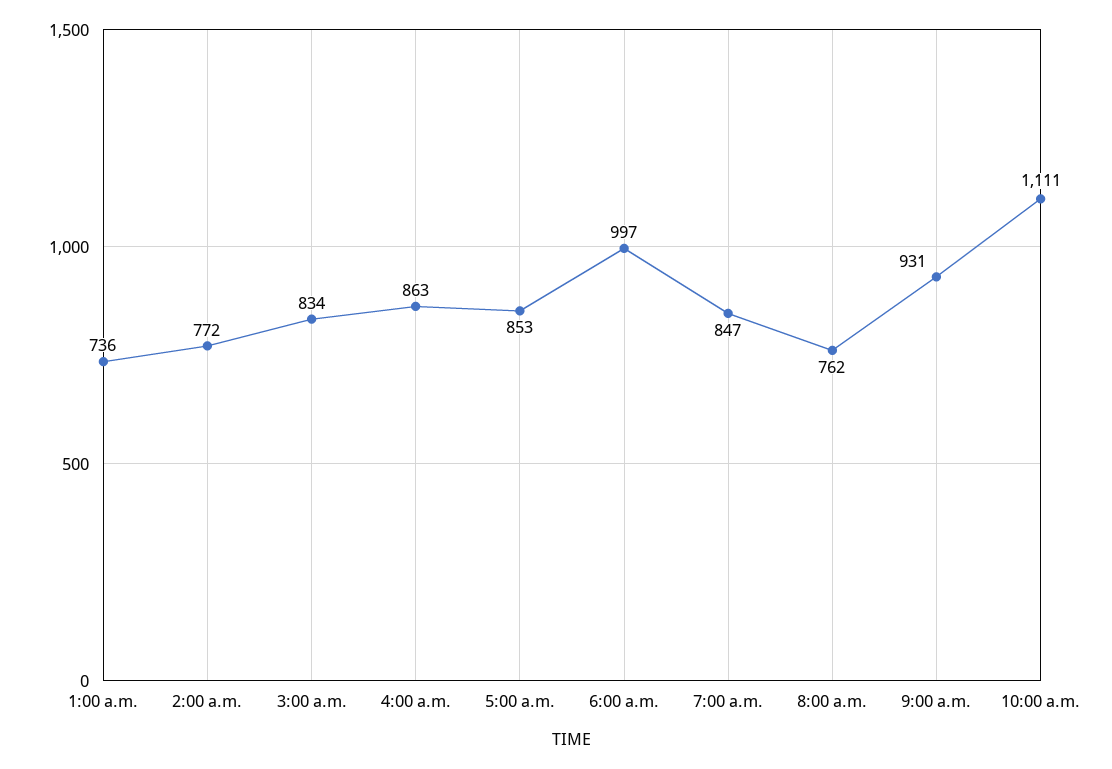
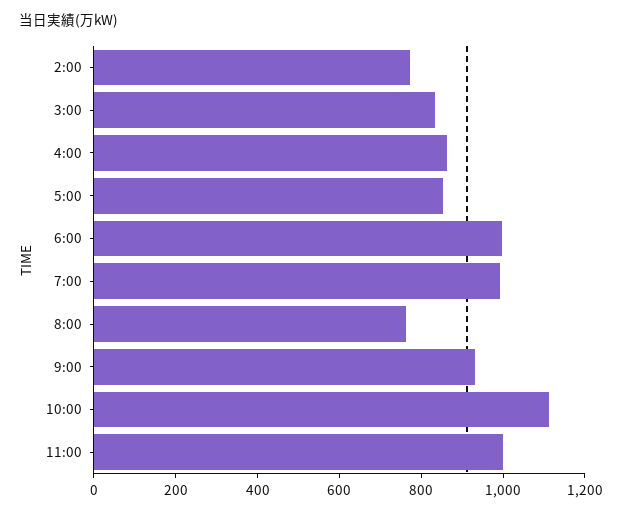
1:00 a.m.: 736 -> none
7:00 a.m.: 847 -> 1000
11:00: none -> 1000

